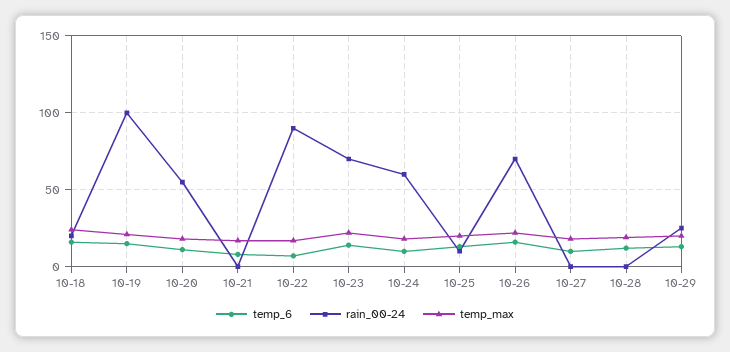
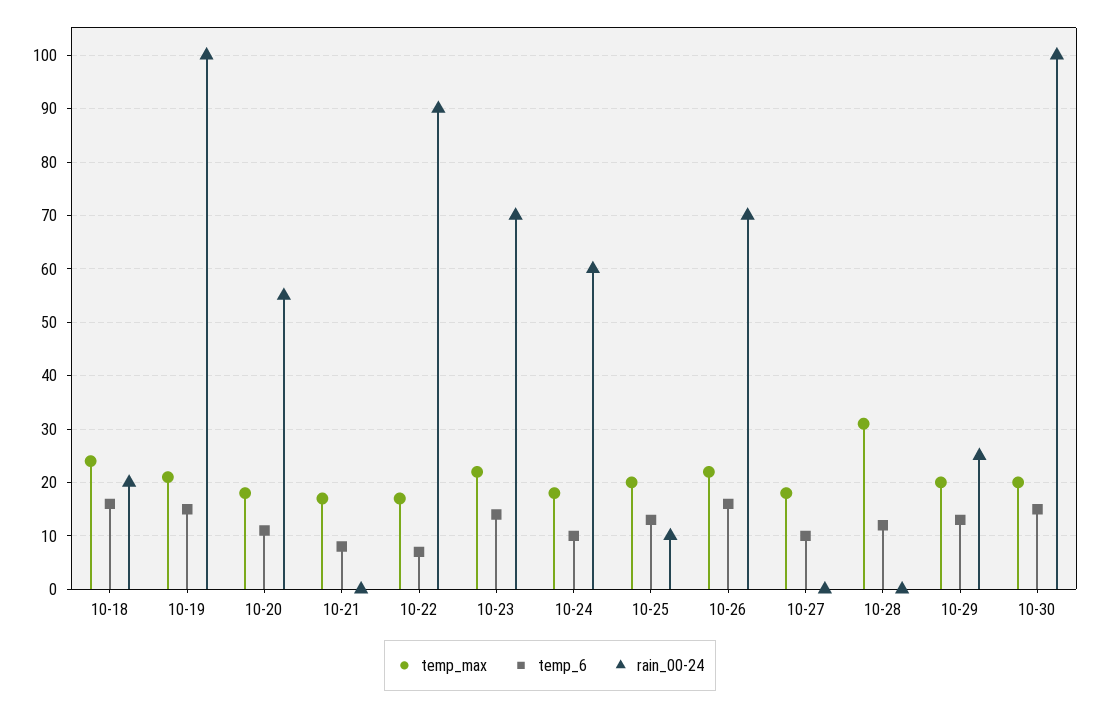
temp_max, 10-28: 20 -> 30
temp_max, 10-30: none -> 20
temp_6, 10-30: none -> 15
rain_00-24, 10-30: none -> 100

